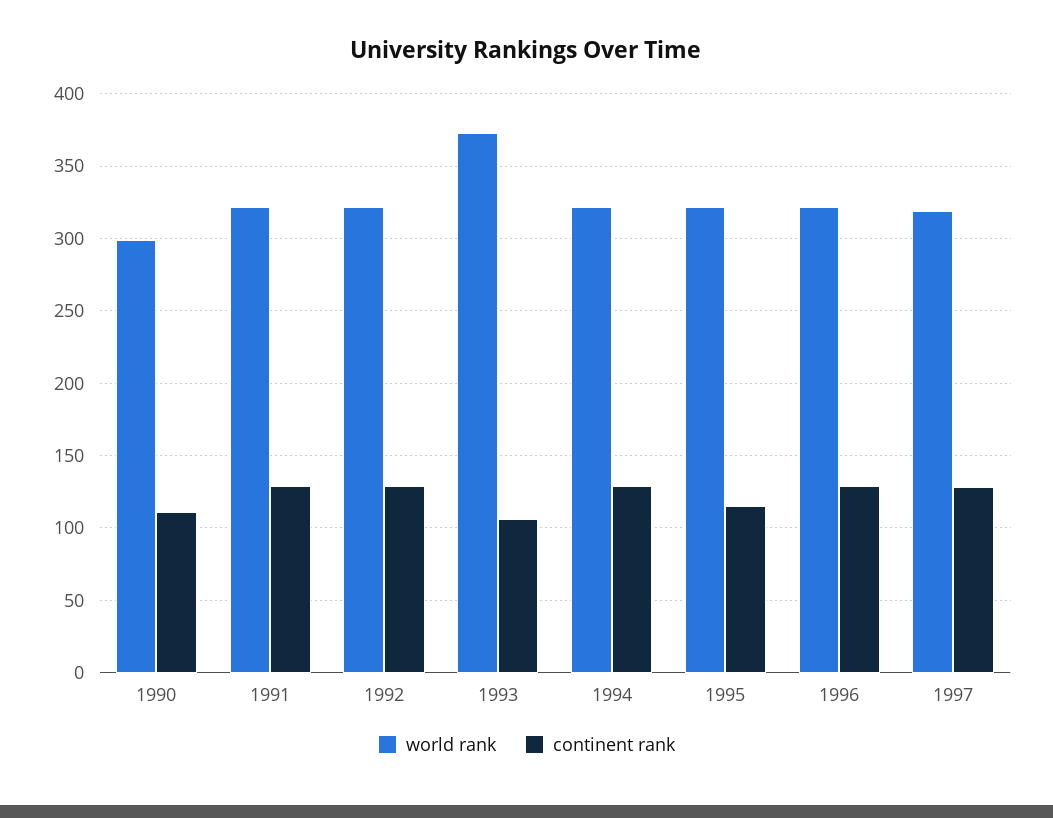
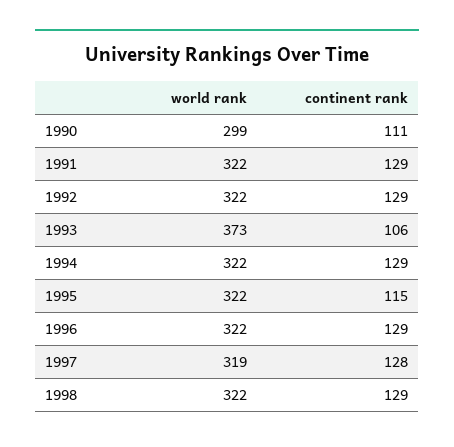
world rank, 1998: none -> 322
continent rank, 1998: none -> 129

